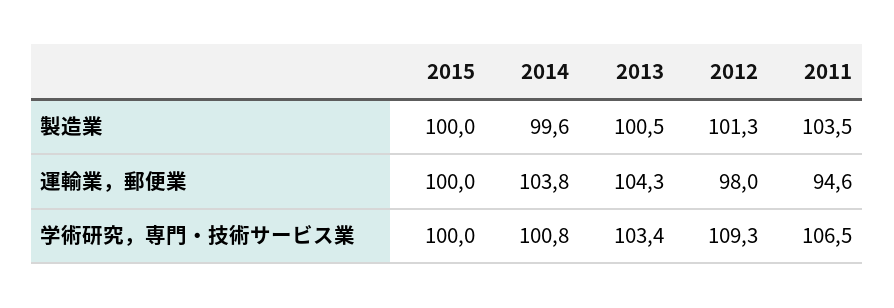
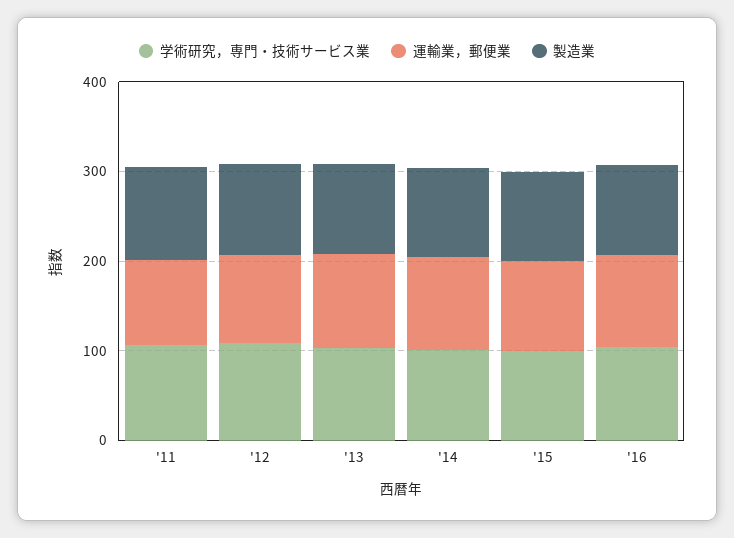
学術研究，専門・技術サービス業, '16: none -> 100
運輸業，郵便業, '16: none -> 100
製造業, '16: none -> 100

